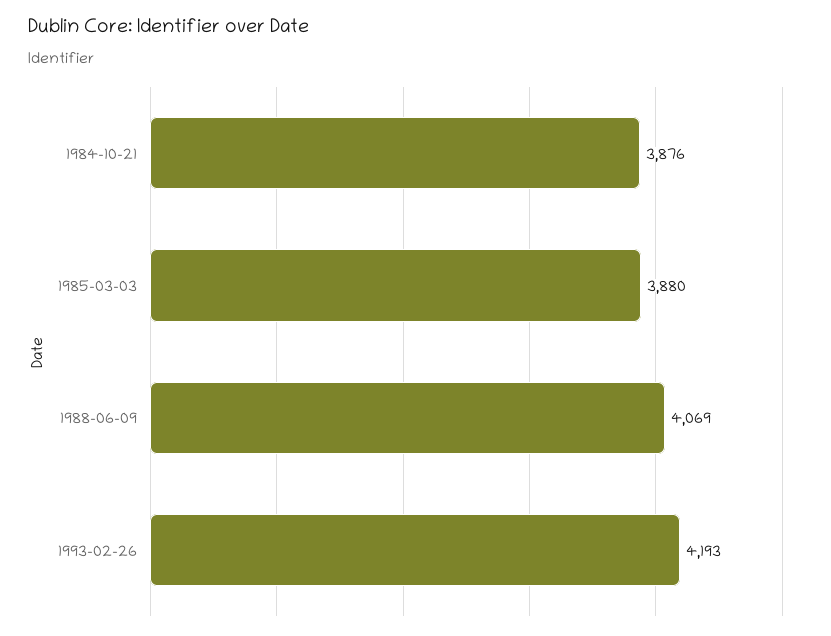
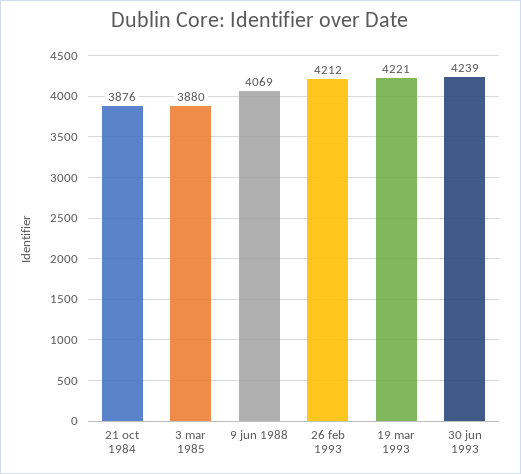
1993-02-26: 4193 -> 4212
19 mar 1993: none -> 4221
30 jun 1993: none -> 4239

